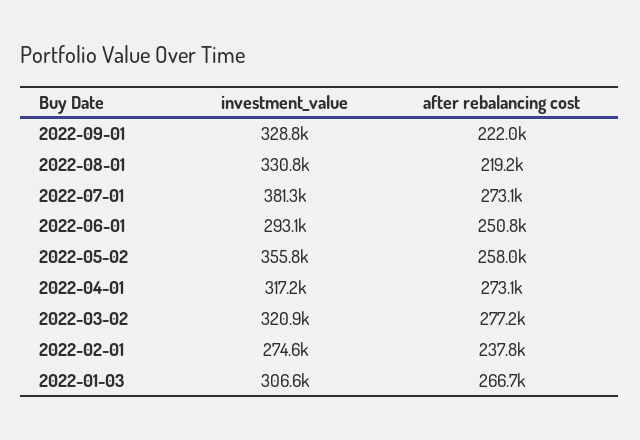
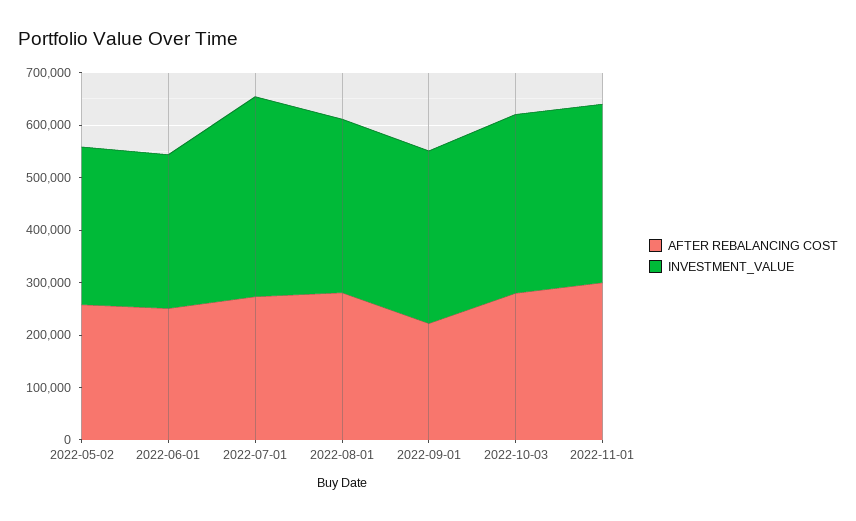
after rebalancing cost, 2022-08-01: 219200 -> 280000
investment_value, 2022-05-02: 355800 -> 300000
investment_value, 2022-04-01: 317200 -> none
after rebalancing cost, 2022-04-01: 273100 -> none
investment_value, 2022-03-02: 320900 -> none
after rebalancing cost, 2022-03-02: 277200 -> none
investment_value, 2022-02-01: 274600 -> none
after rebalancing cost, 2022-02-01: 237800 -> none
investment_value, 2022-01-03: 306600 -> none
after rebalancing cost, 2022-01-03: 266700 -> none
after rebalancing cost, 2022-10-03: none -> 280000
investment_value, 2022-10-03: none -> 340000
after rebalancing cost, 2022-11-01: none -> 300000
investment_value, 2022-11-01: none -> 340000

